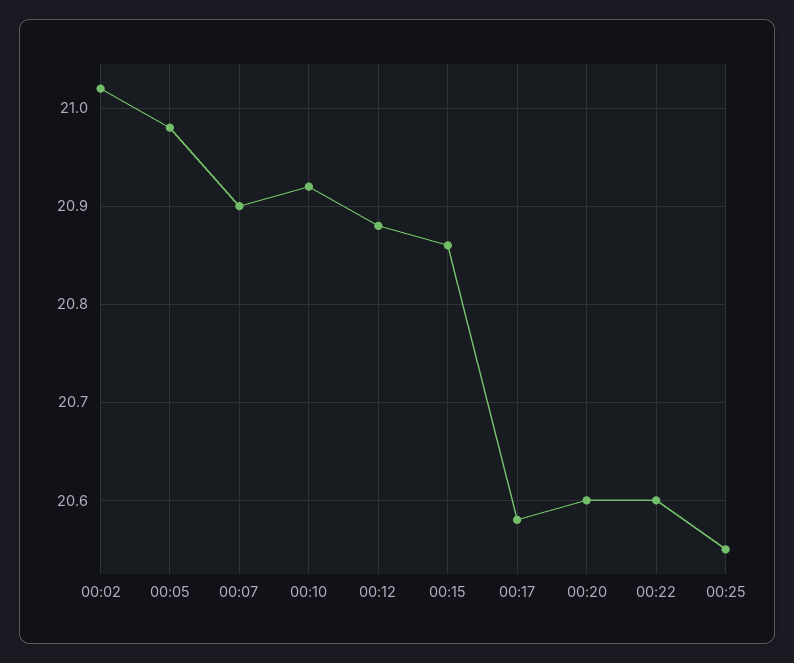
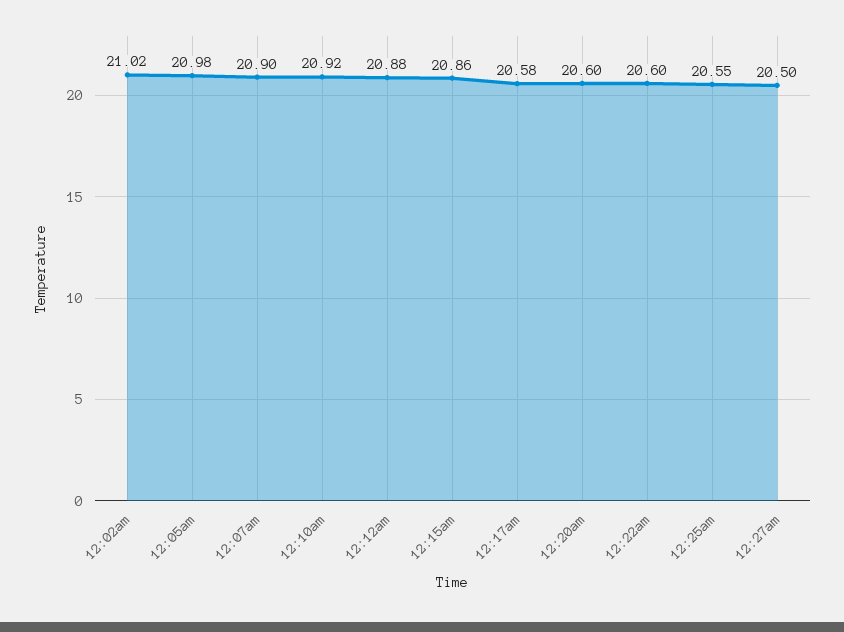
12:27am: none -> 20.5

